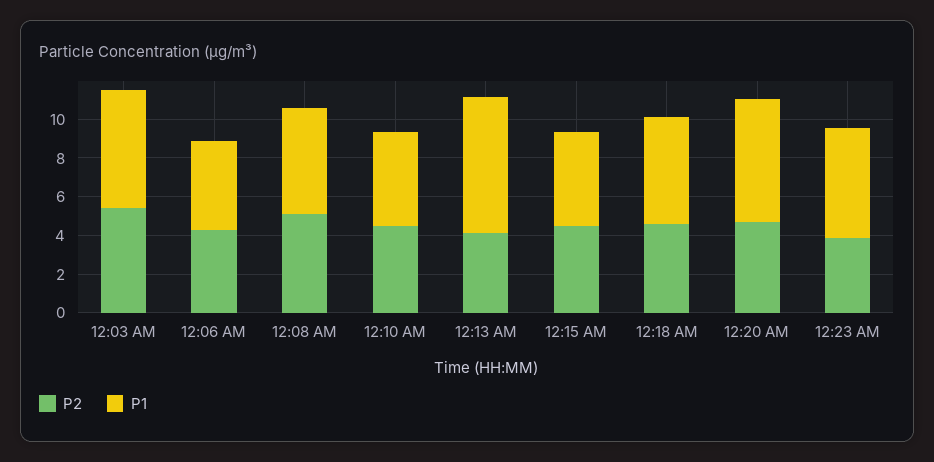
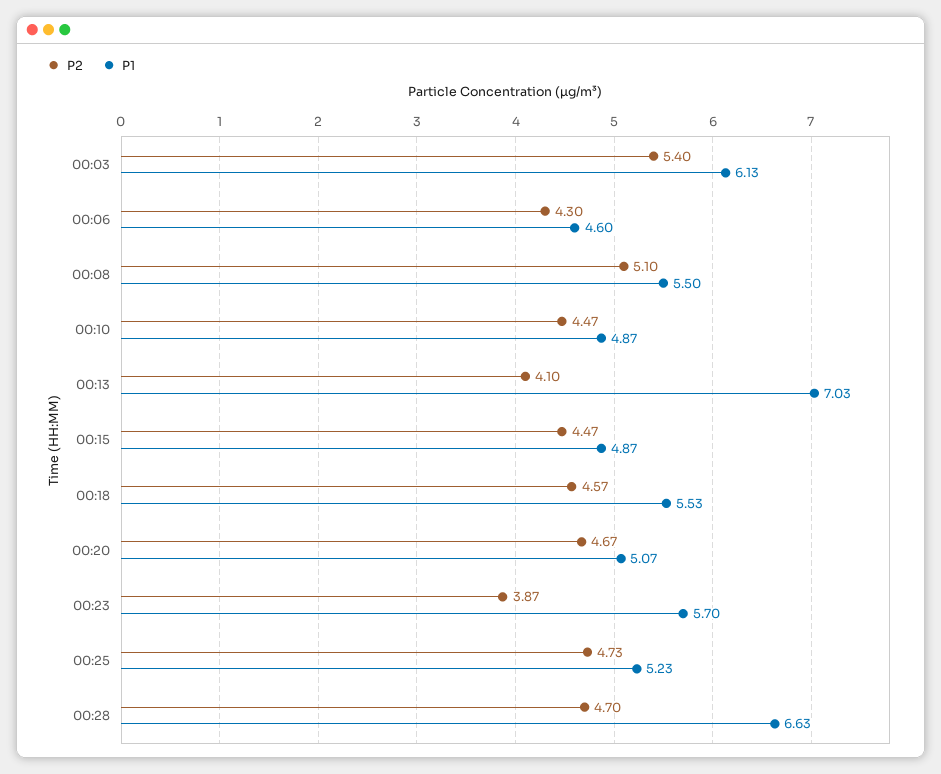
P1, 12:20 AM: 6.5 -> 5.07
P2, 00:25: none -> 4.73
P1, 00:25: none -> 5.23
P2, 00:28: none -> 4.7
P1, 00:28: none -> 6.63

